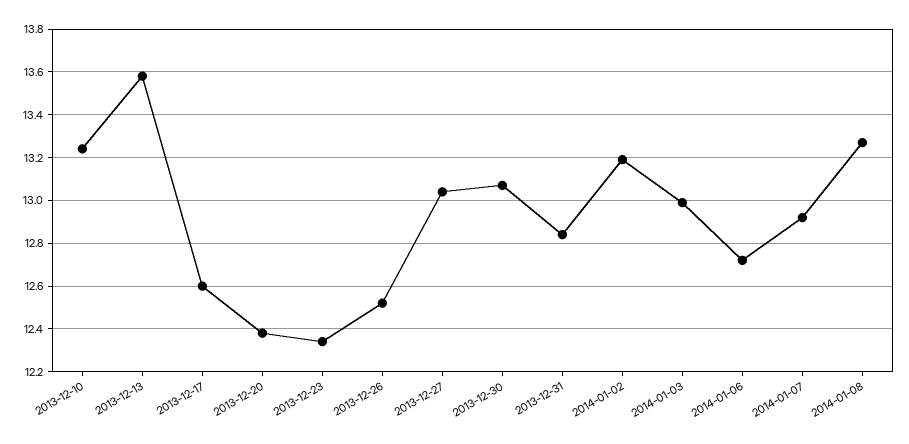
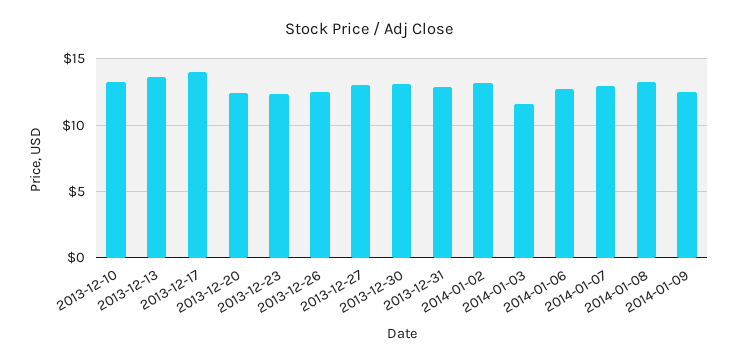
2013-12-17: 12.6 -> 14
2014-01-03: 13 -> 11.5
2014-01-09: none -> 12.5

